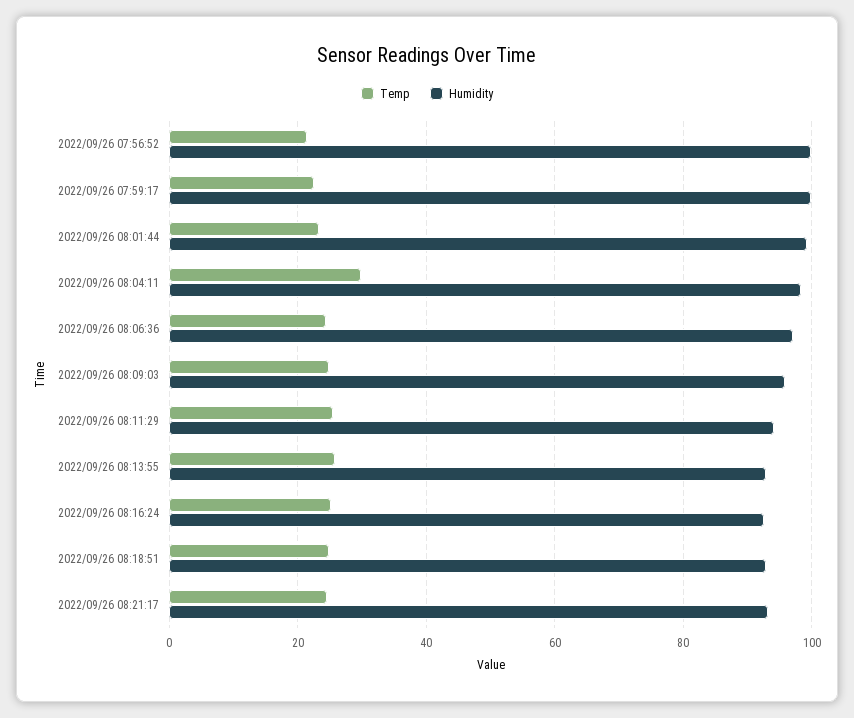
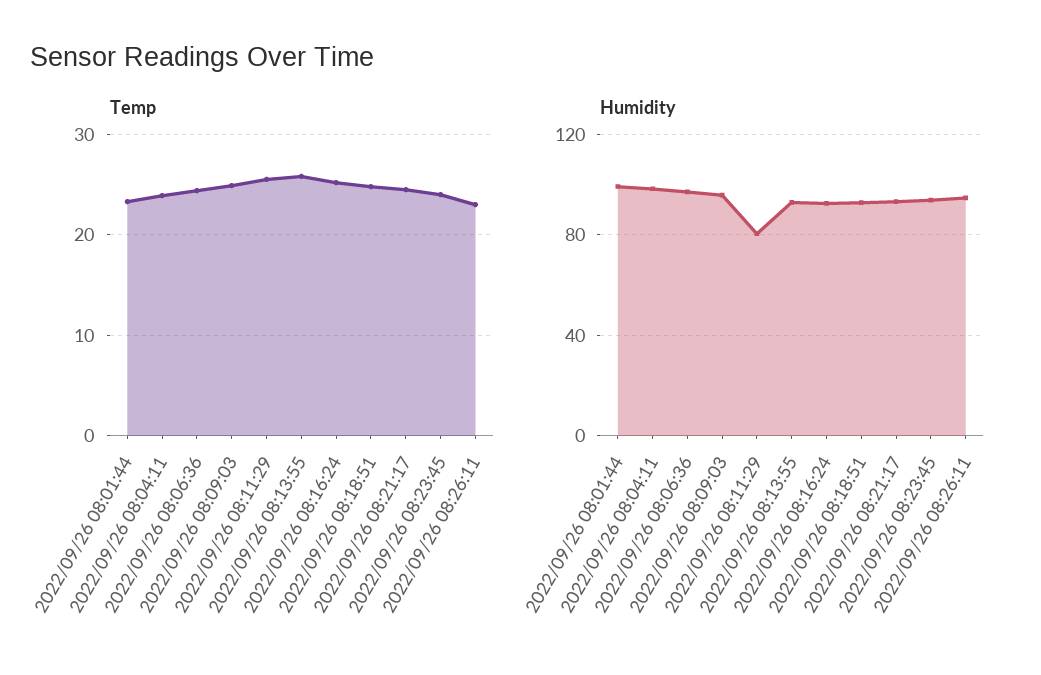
Temp, 2022/09/26 07:56:52: 22 -> none
Humidity, 2022/09/26 07:56:52: 100 -> none
Temp, 2022/09/26 07:59:17: 22 -> none
Humidity, 2022/09/26 07:59:17: 100 -> none
Temp, 2022/09/26 08:04:11: 30 -> 24
Humidity, 2022/09/26 08:11:29: 94 -> 80
Temp, 2022/09/26 08:23:45: none -> 24
Temp, 2022/09/26 08:26:11: none -> 23
Humidity, 2022/09/26 08:23:45: none -> 95
Humidity, 2022/09/26 08:26:11: none -> 95

